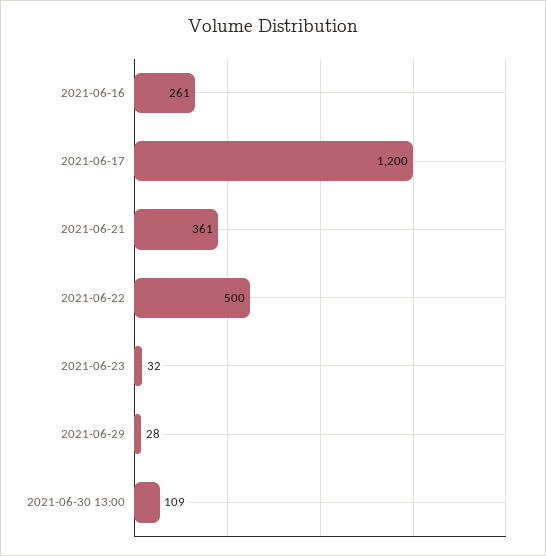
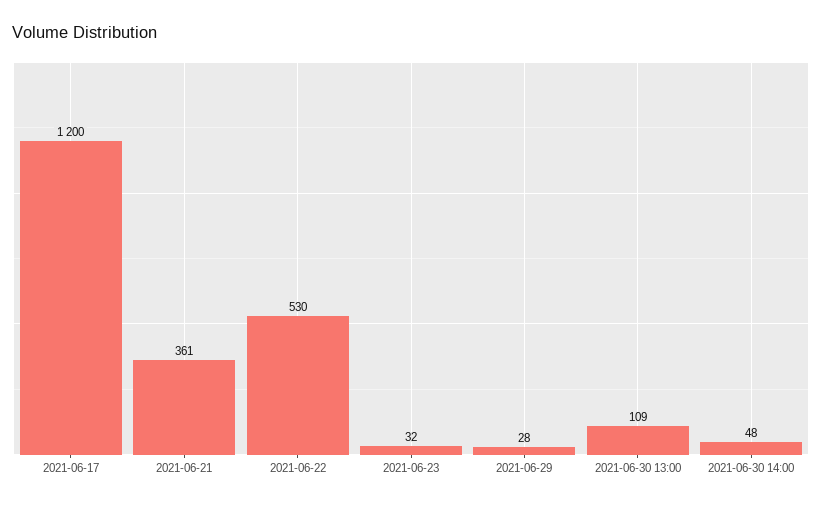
2021-06-16: 261 -> none
2021-06-22: 500 -> 530
2021-06-30 14:00: none -> 48

